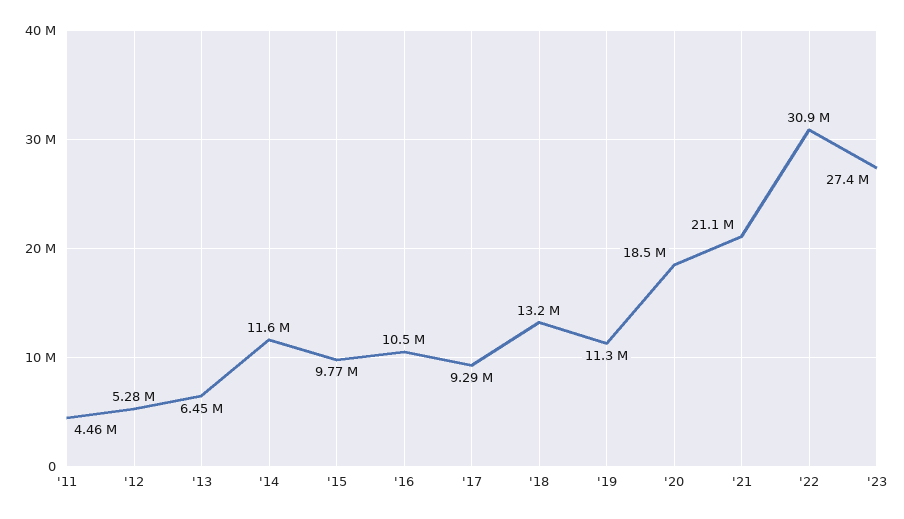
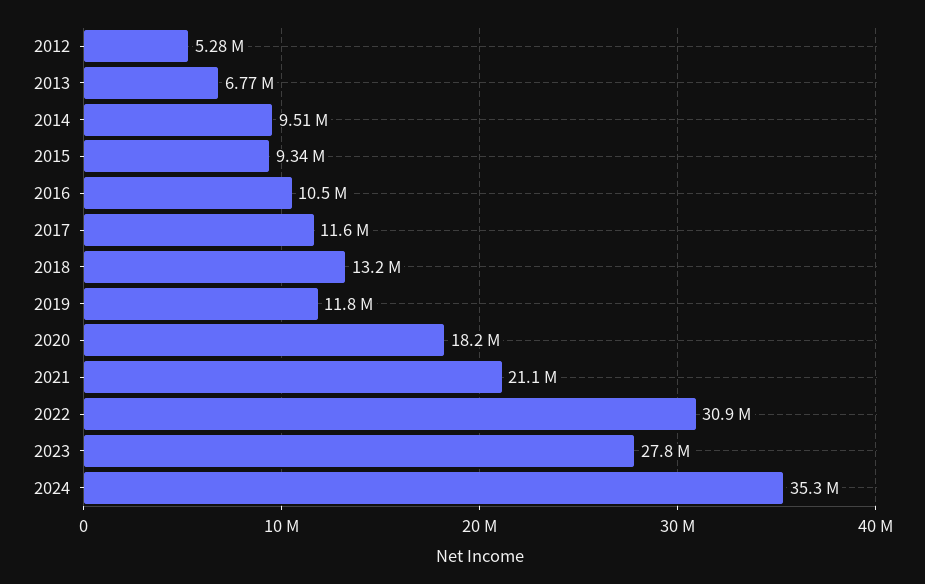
'11: 4460000 -> none
'13: 6450000 -> 6770000
'14: 11600000 -> 9510000
'15: 9770000 -> 9340000
'17: 9290000 -> 11600000
'19: 11300000 -> 11800000
'20: 18500000 -> 18200000
'23: 27400000 -> 27800000
2024: none -> 35300000

